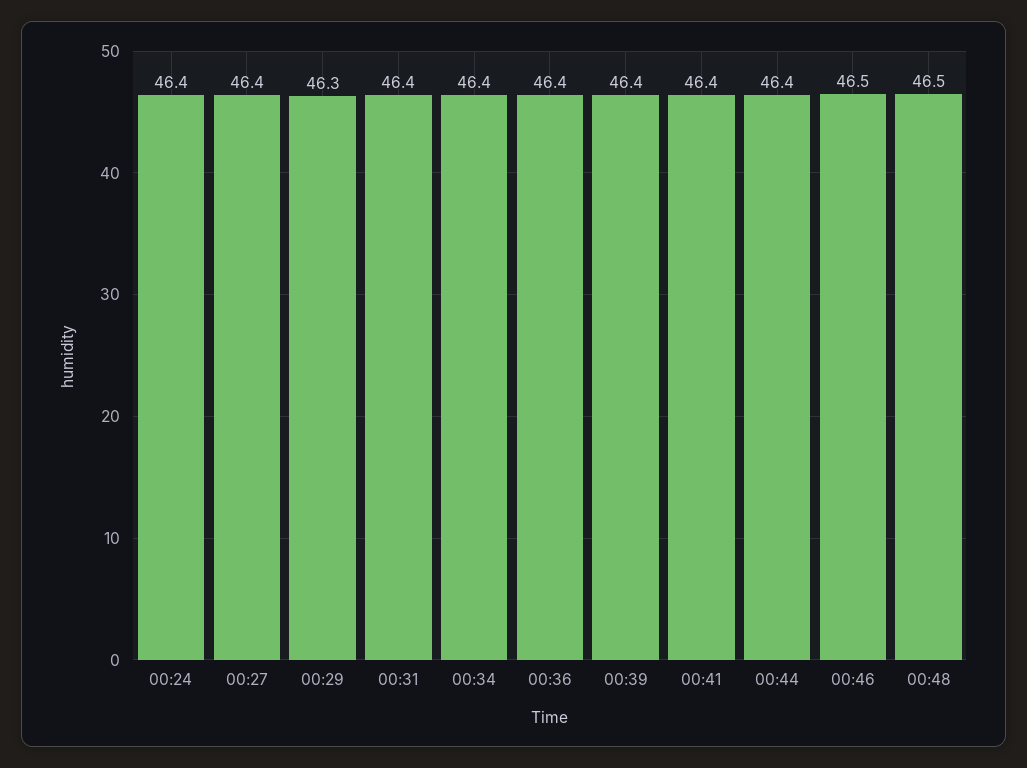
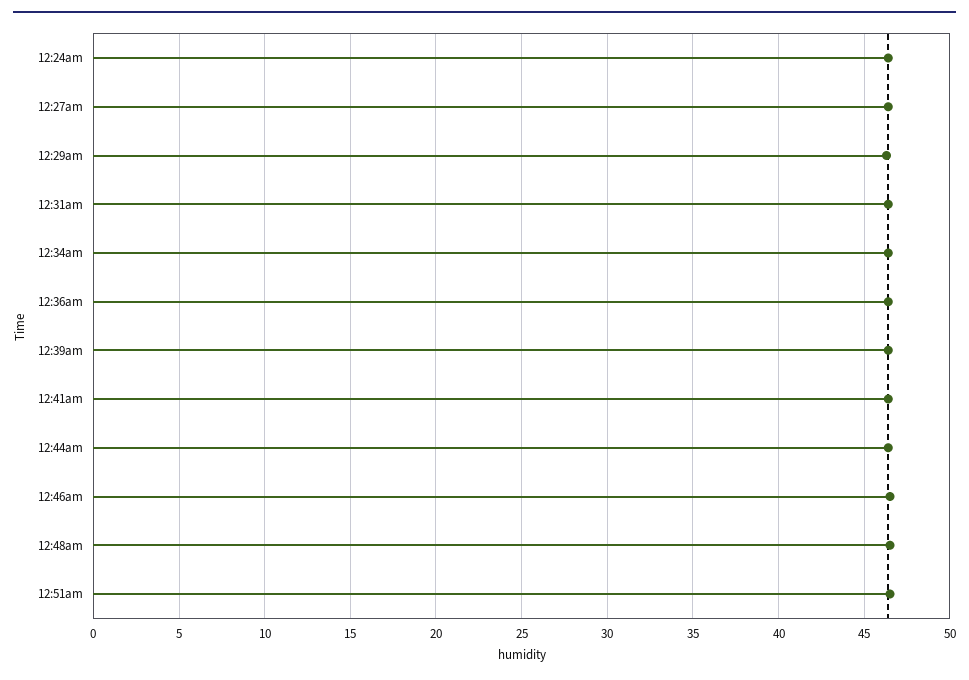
12:51am: none -> 46.5

